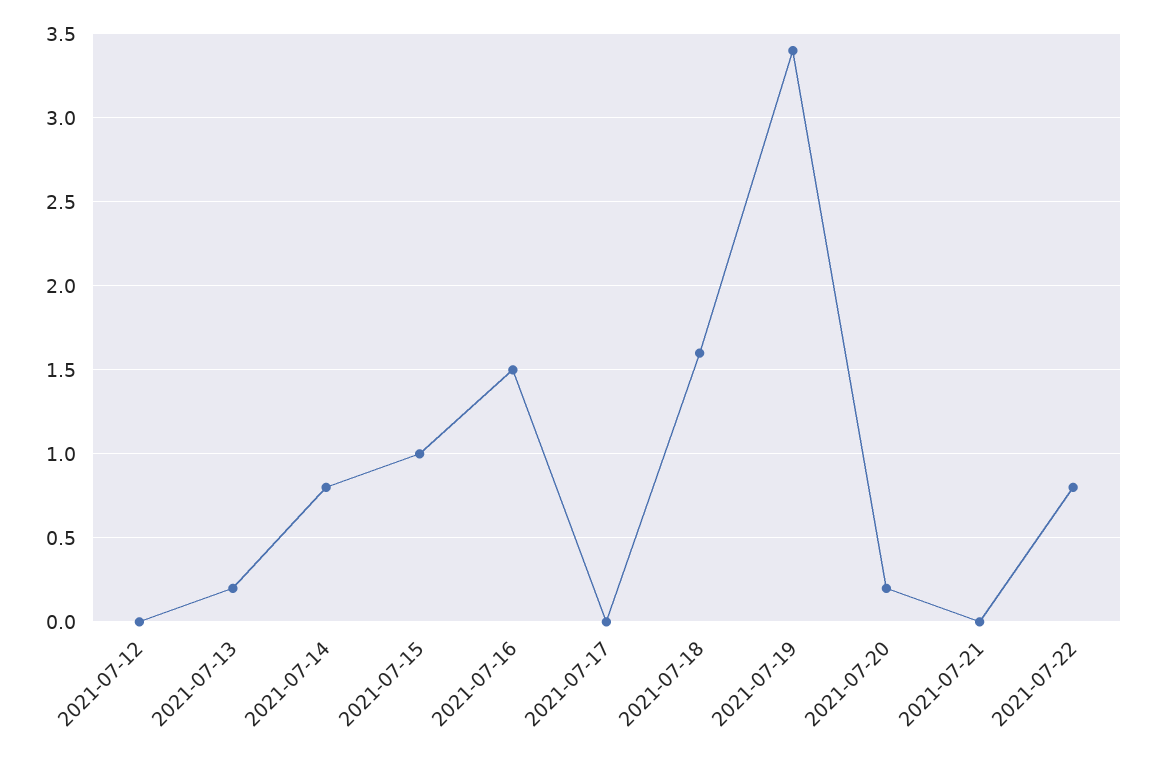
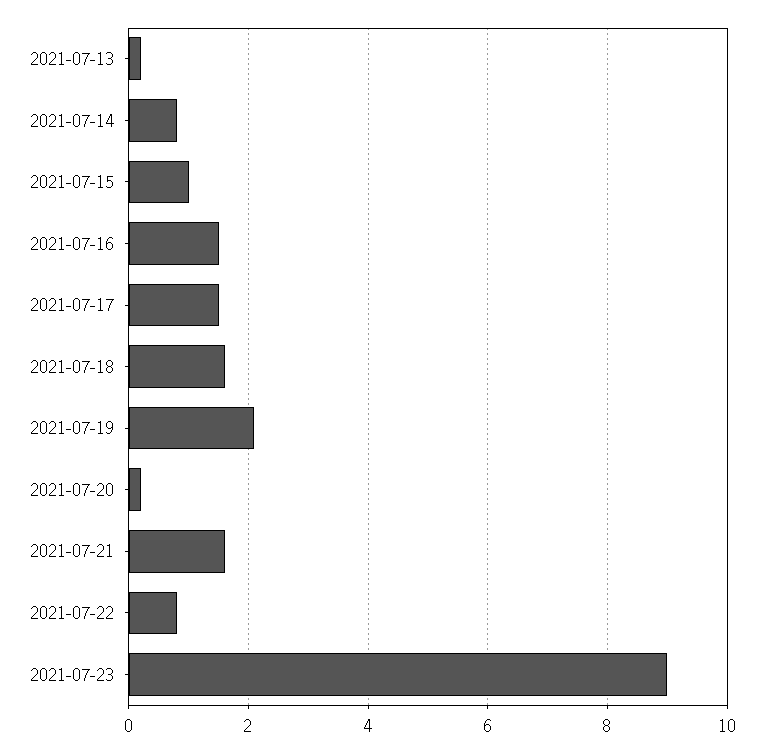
2021-07-12: 0 -> none
2021-07-17: 0 -> 1.5
2021-07-19: 3.4 -> 2
2021-07-21: 0 -> 1.5
2021-07-23: none -> 9

